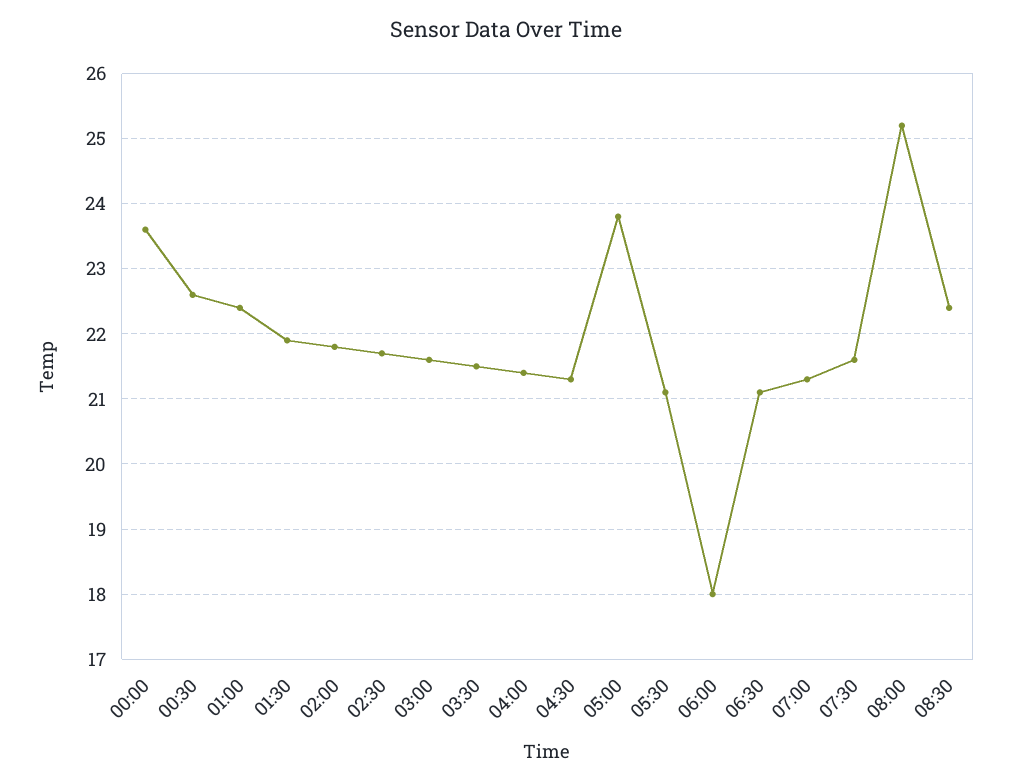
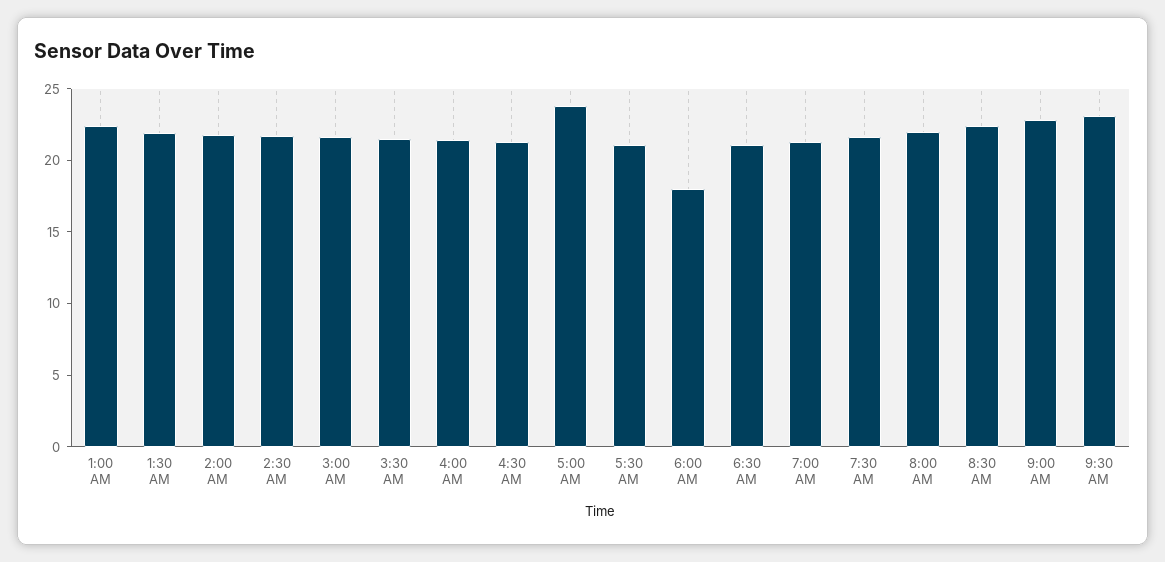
00:00: 23.6 -> none
00:30: 22.6 -> none
08:00: 25.2 -> 22
9:00 AM: none -> 23
9:30 AM: none -> 23

